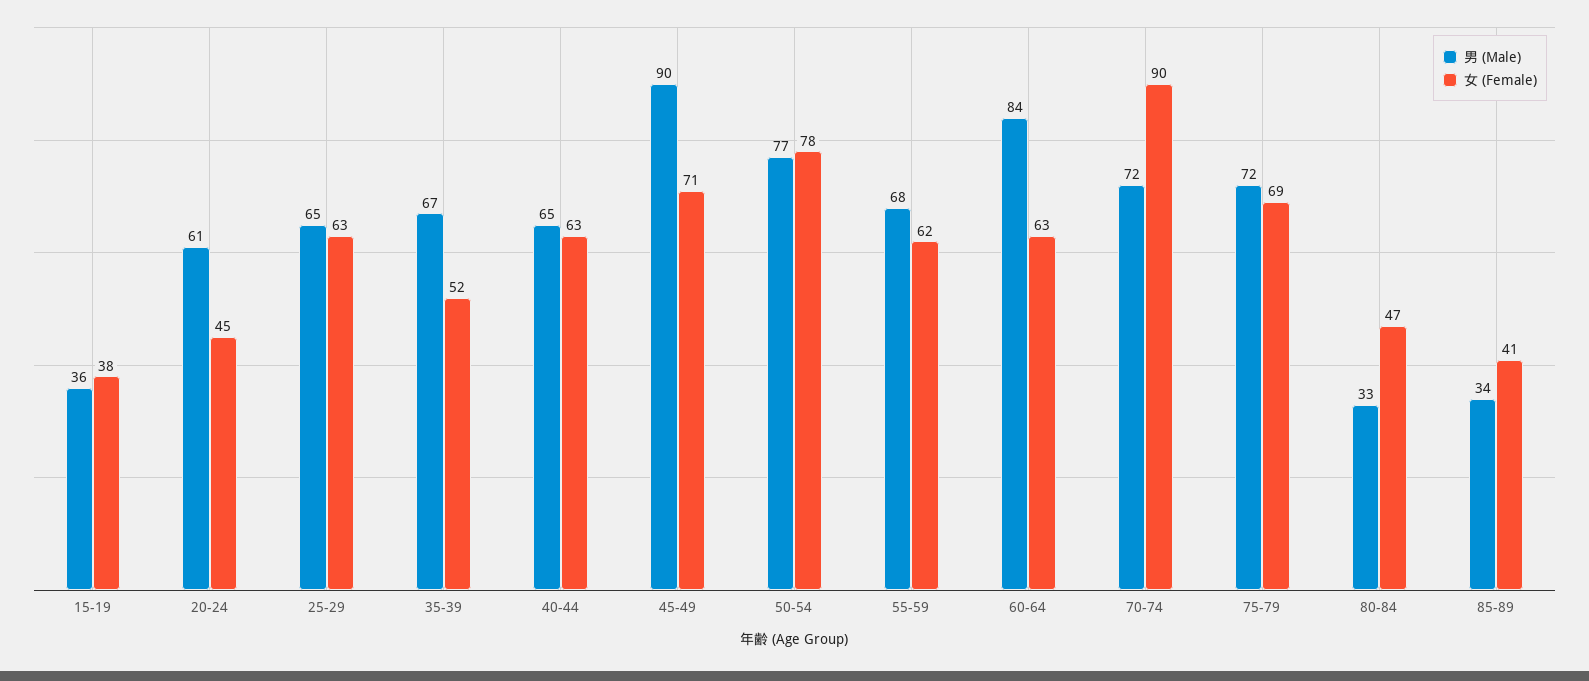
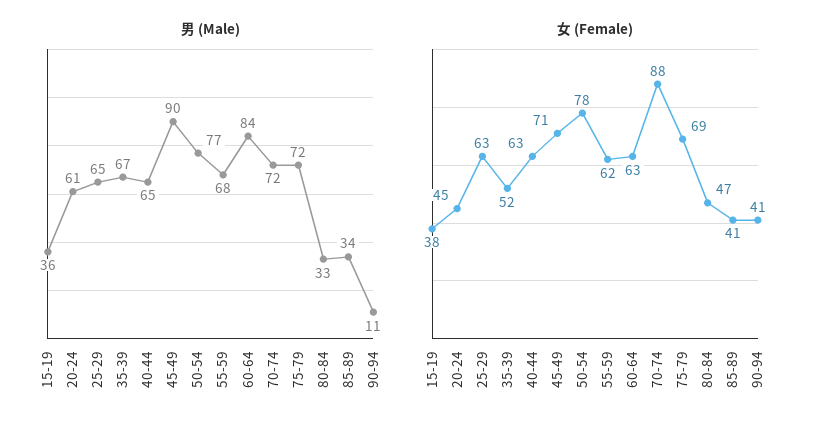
女 (Female), 70-74: 90 -> 88
男 (Male), 90-94: none -> 11
女 (Female), 90-94: none -> 41

